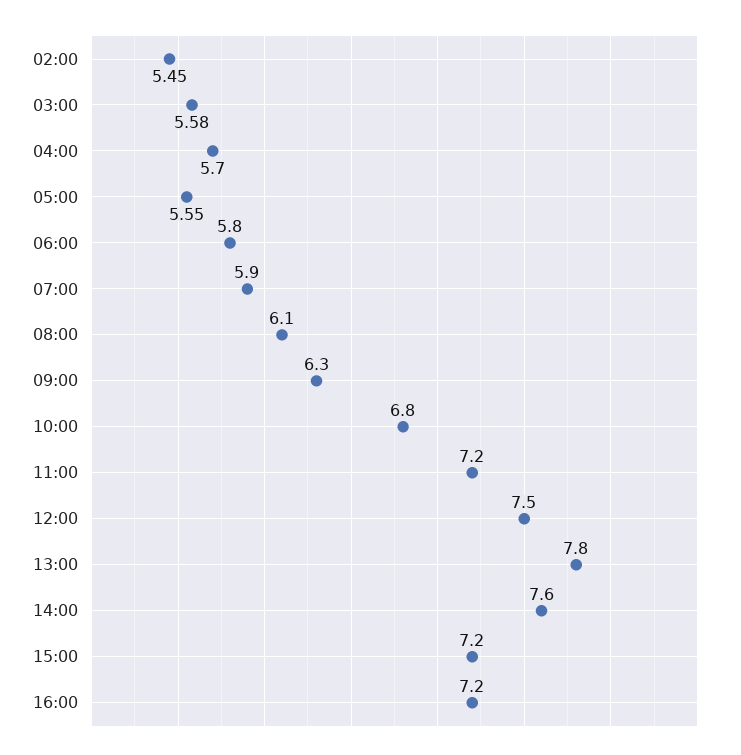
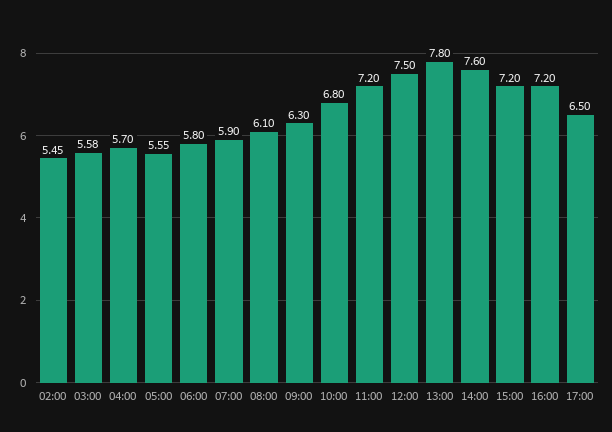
17:00: none -> 6.5

